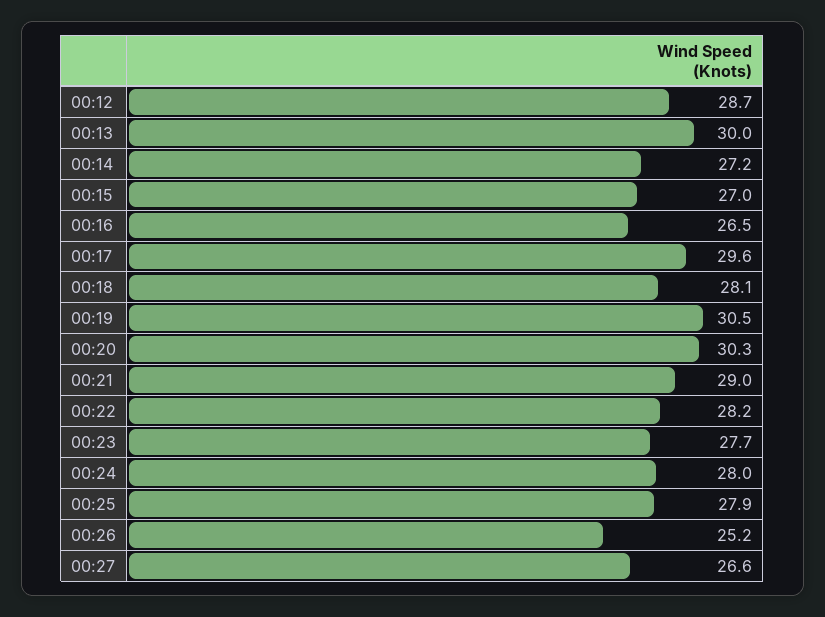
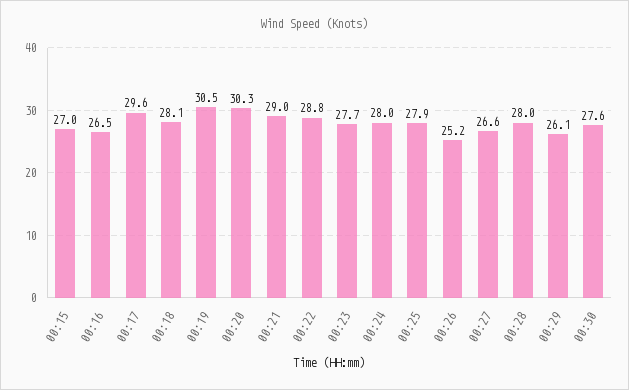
00:12: 28.7 -> none
00:13: 30 -> none
00:14: 27.2 -> none
00:22: 28.2 -> 28.8
00:28: none -> 28
00:29: none -> 26.1
00:30: none -> 27.6

